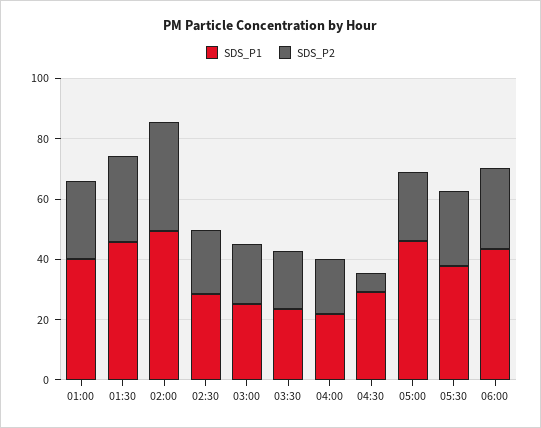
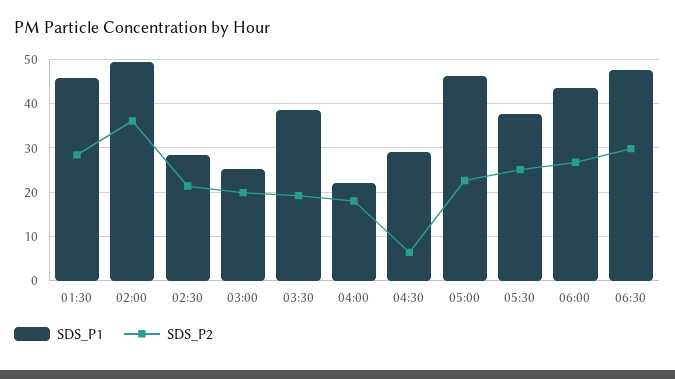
SDS_P1, 01:00: 40 -> none
SDS_P2, 01:00: 25 -> none
SDS_P1, 03:30: 25 -> 38
SDS_P1, 06:30: none -> 48
SDS_P2, 06:30: none -> 30

